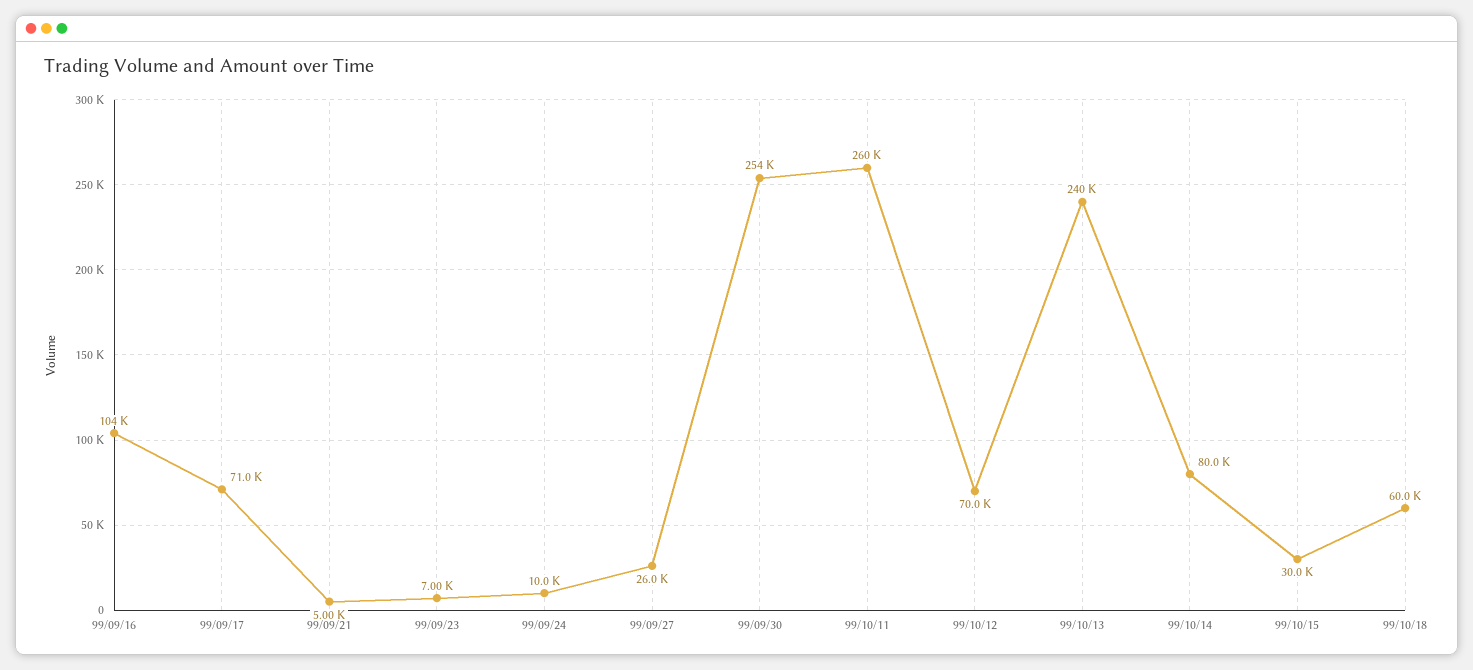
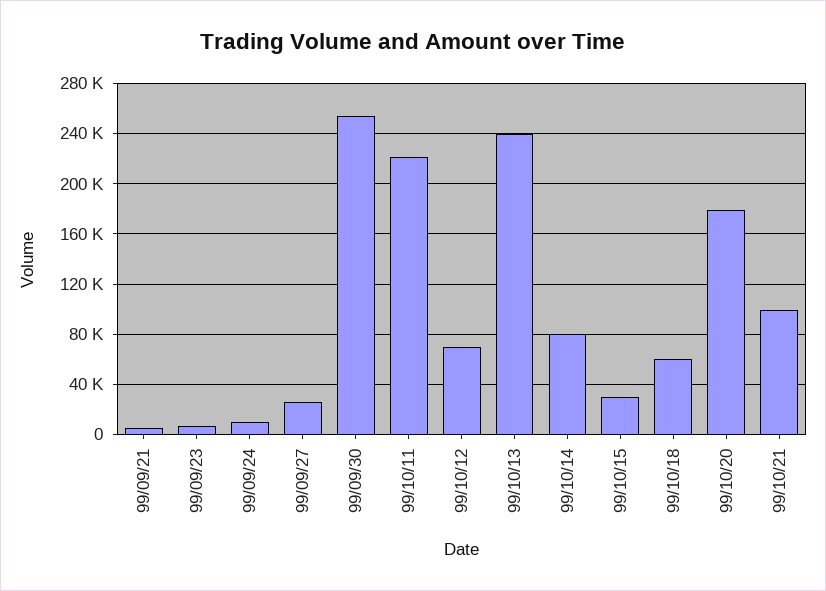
99/09/16: 104000 -> none
99/09/17: 71000 -> none
99/10/11: 260000 -> 220000
99/10/20: none -> 180000
99/10/21: none -> 100000

